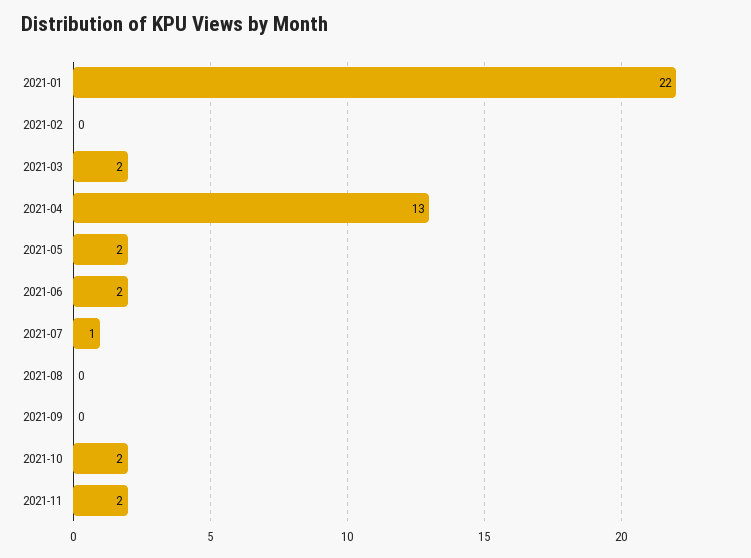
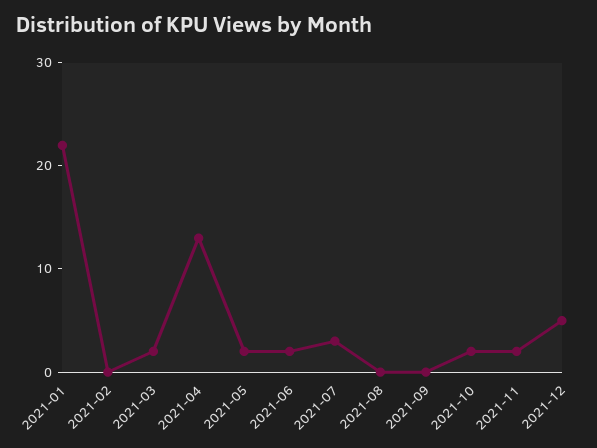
2021-07: 1 -> 3
2021-12: none -> 5

